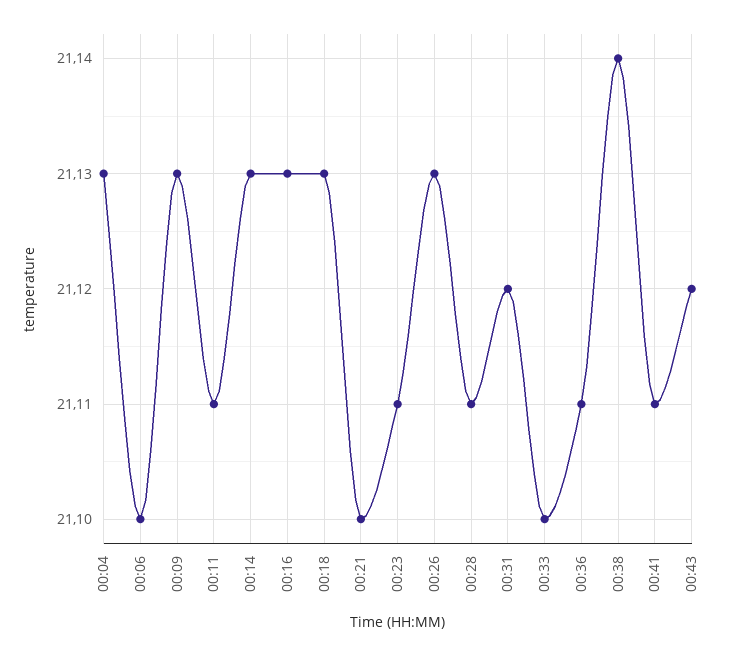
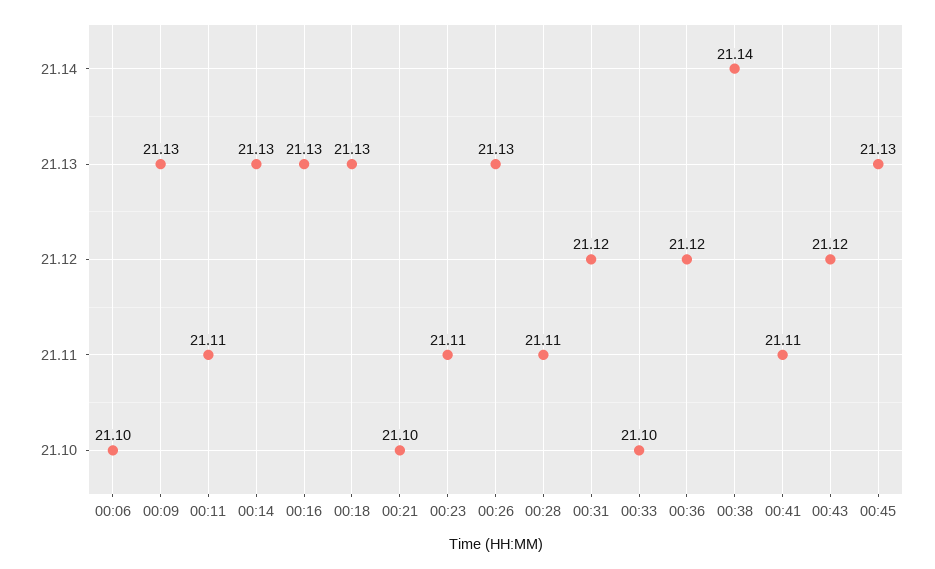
00:04: 21.13 -> none
00:36: 21.11 -> 21.12
00:45: none -> 21.13

